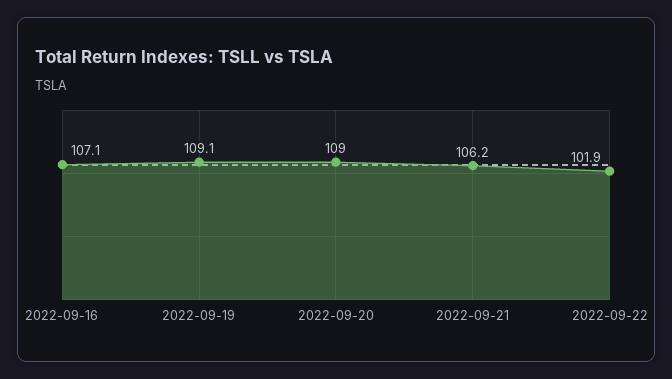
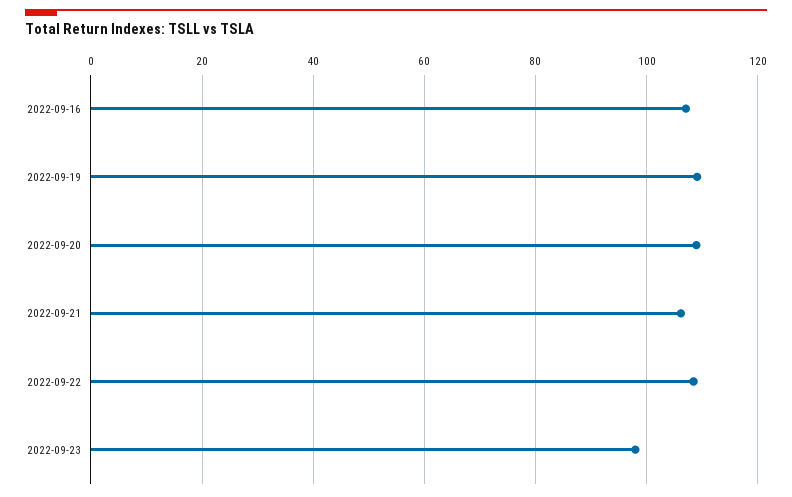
2022-09-22: 101.9 -> 108
2022-09-23: none -> 98

